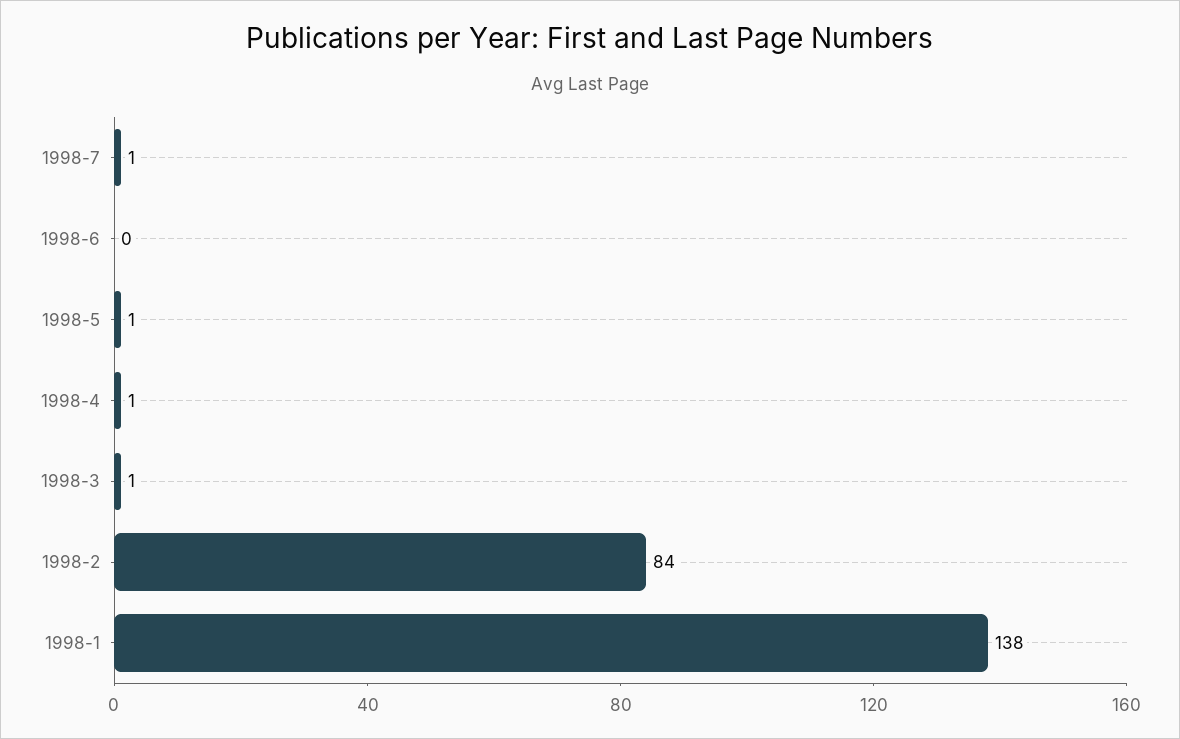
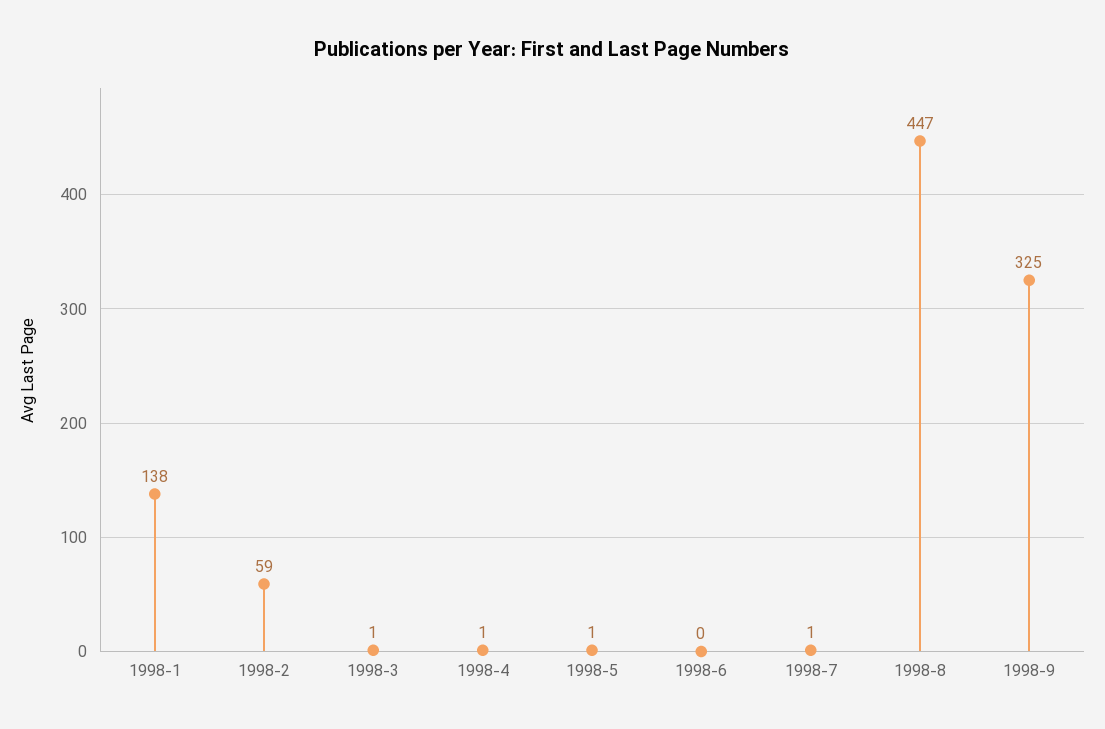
1998-2: 84 -> 59
1998-8: none -> 447
1998-9: none -> 325

